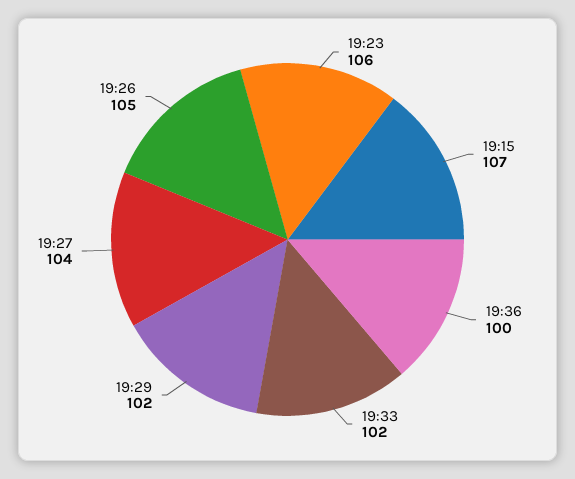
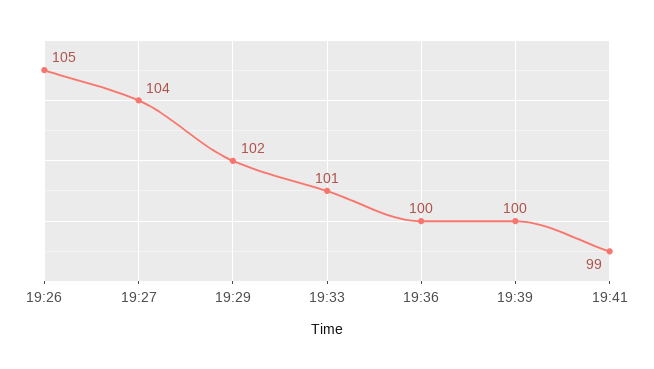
19:23: 106 -> none
19:15: 107 -> none
19:33: 102 -> 101
19:39: none -> 100
19:41: none -> 99

